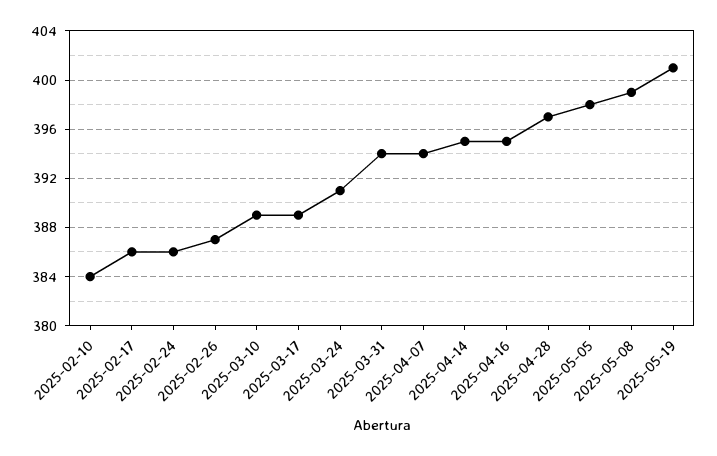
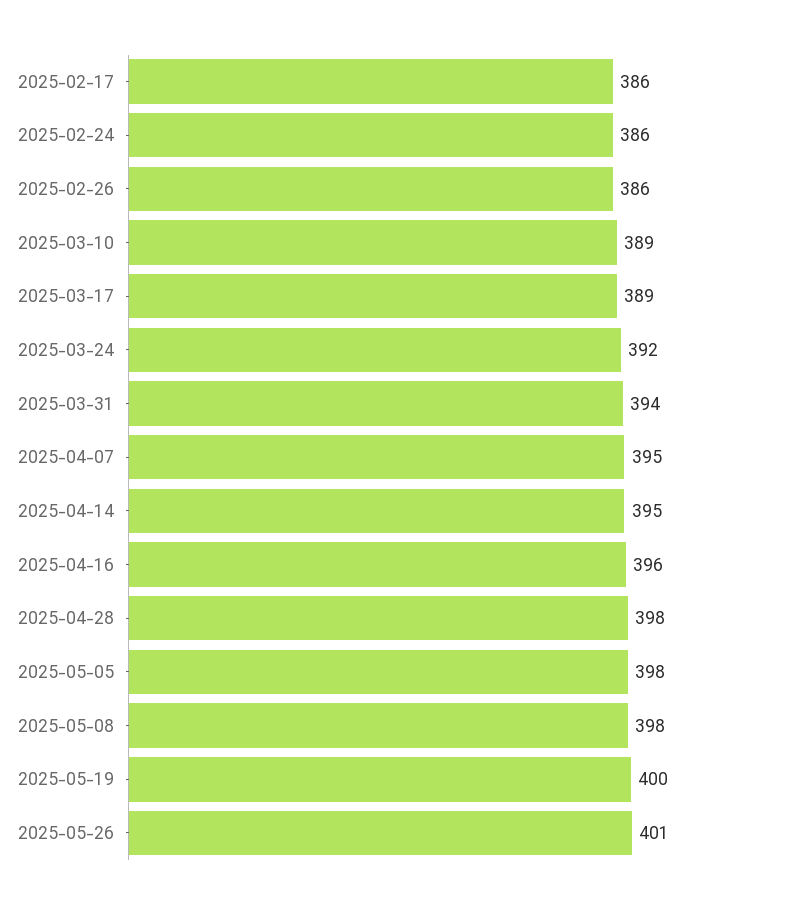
2025-02-10: 384 -> none
2025-02-26: 387 -> 386
2025-03-24: 391 -> 392
2025-04-07: 394 -> 395
2025-04-16: 395 -> 396
2025-04-28: 397 -> 398
2025-05-08: 399 -> 398
2025-05-19: 401 -> 400
2025-05-26: none -> 401

